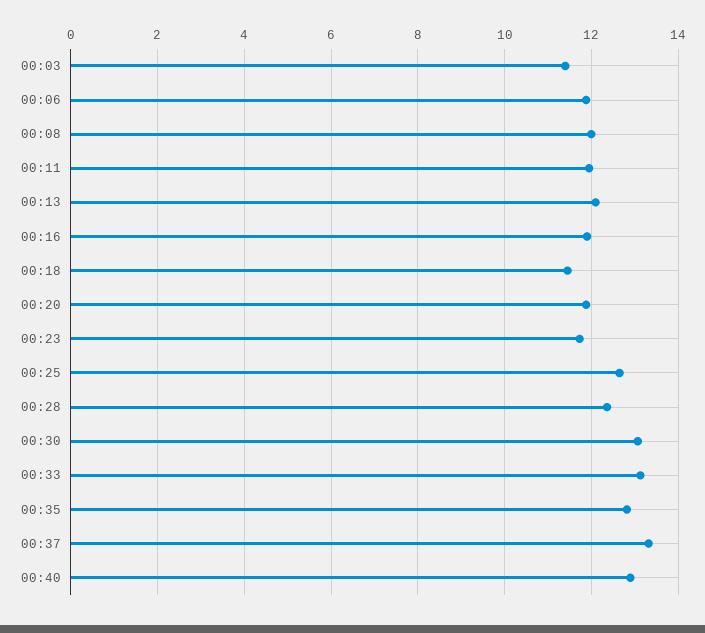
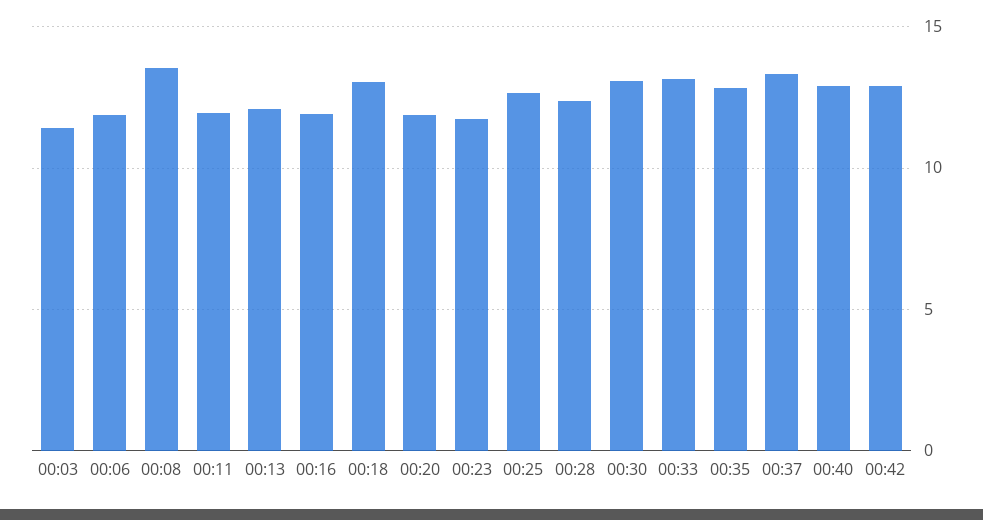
00:08: 12 -> 13.5
00:18: 11.4 -> 13
00:42: none -> 13

